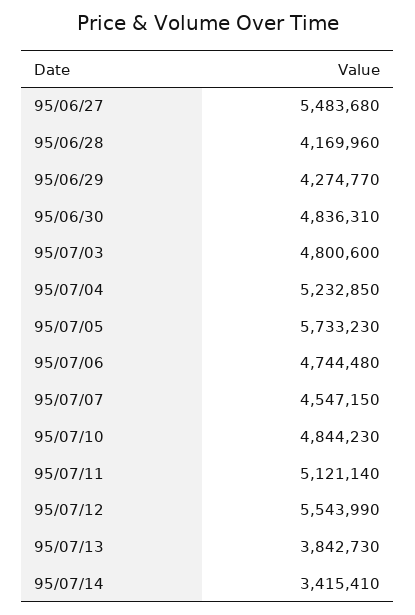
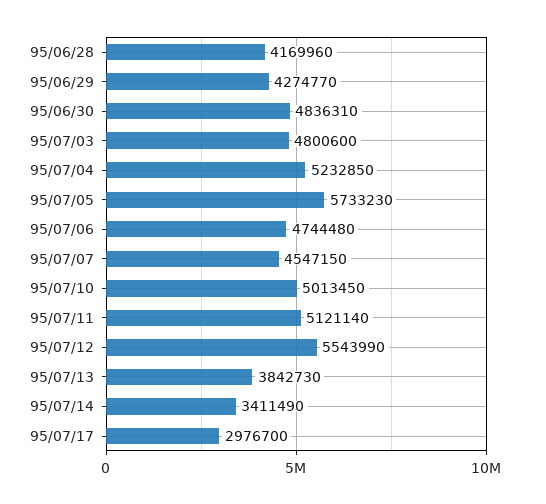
95/06/27: 5483680 -> none
95/07/10: 4844230 -> 5013450
95/07/14: 3415410 -> 3411490
95/07/17: none -> 2976700

